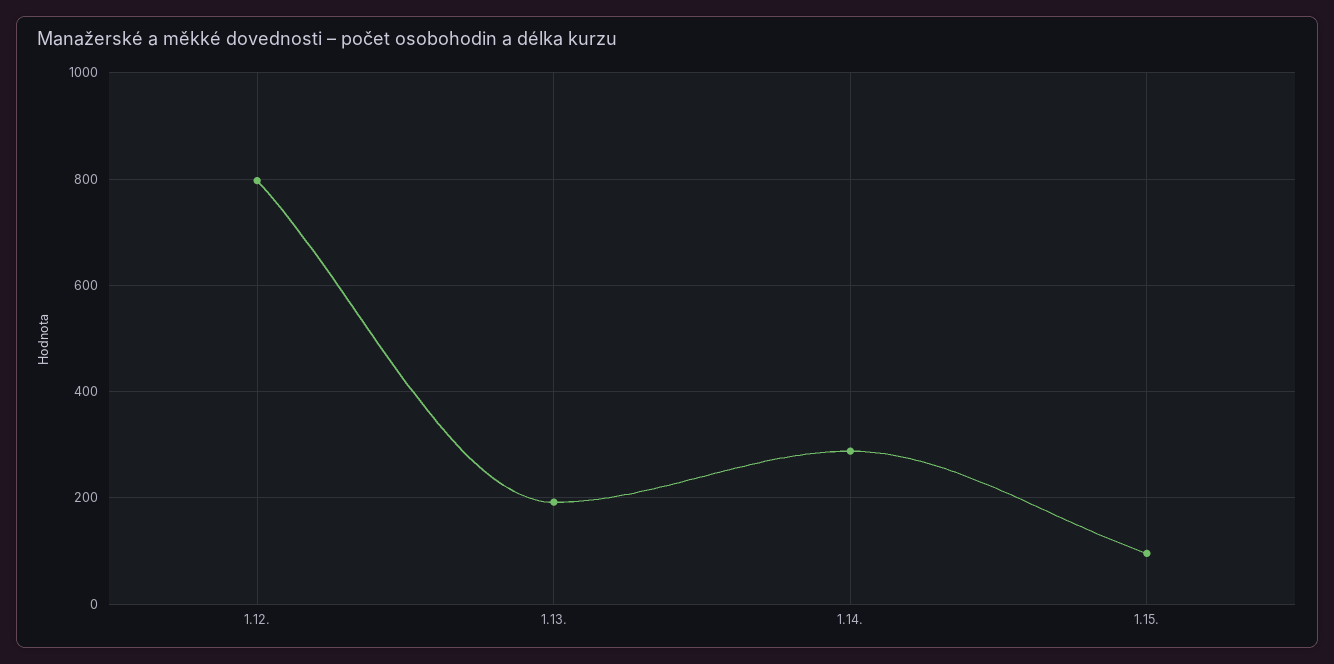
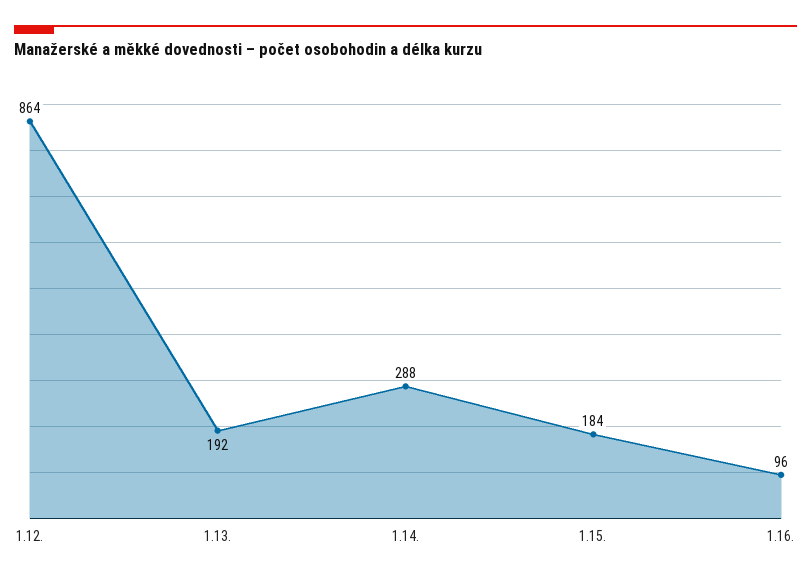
1.12.: 800 -> 864
1.15.: 100 -> 184
1.16.: none -> 96

